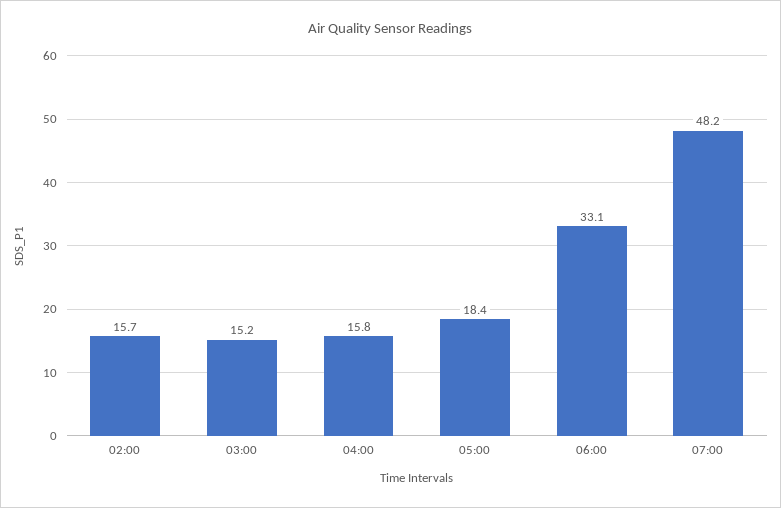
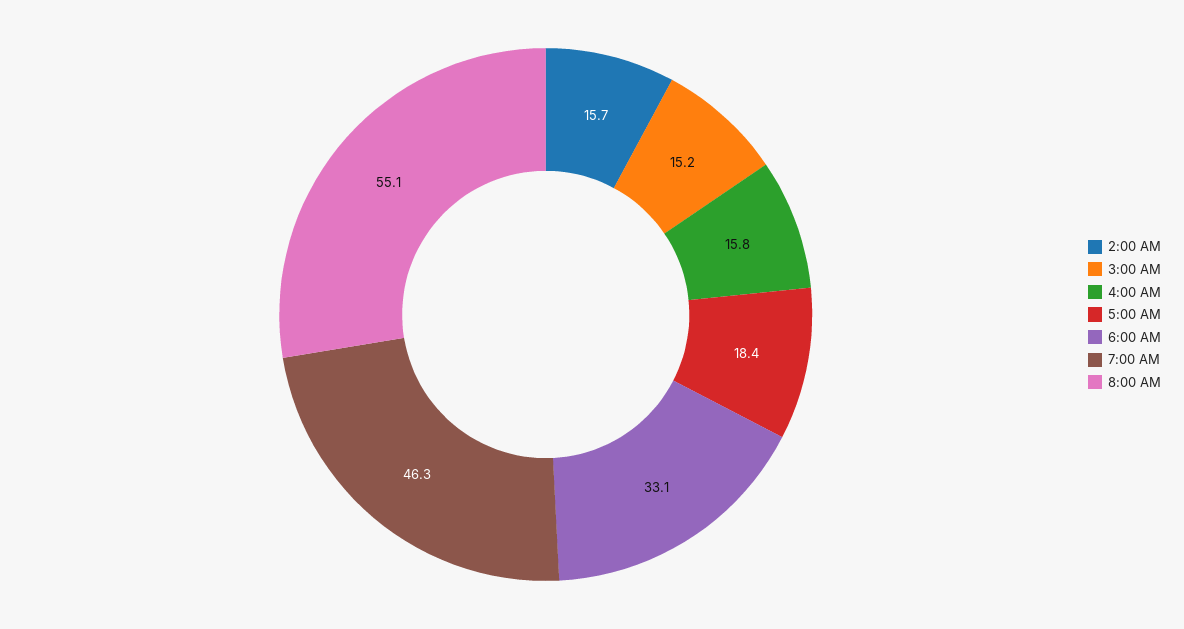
07:00: 48.2 -> 46.3
8:00 AM: none -> 55.1

